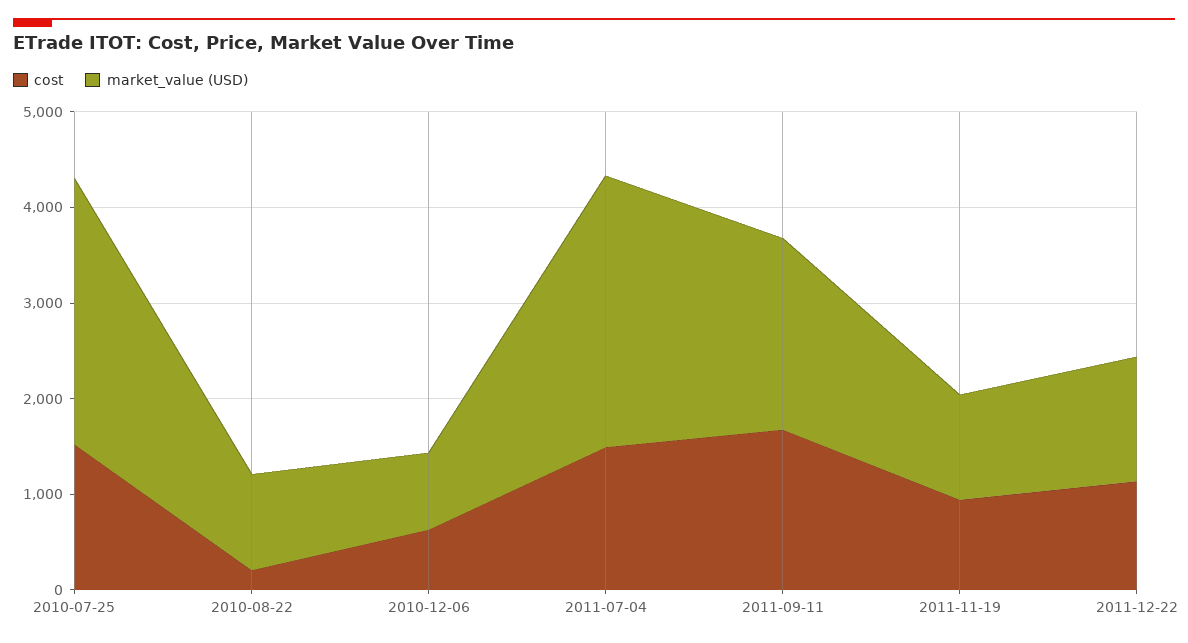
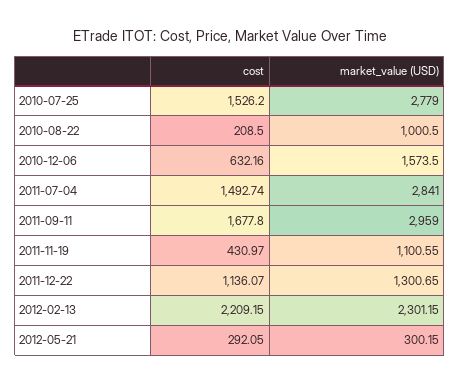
market_value (USD), 2010-12-06: 800 -> 1573.5
market_value (USD), 2011-09-11: 2000 -> 2959
cost, 2011-11-19: 1000 -> 430.97
cost, 2012-02-13: none -> 2209.15
market_value (USD), 2012-02-13: none -> 2301.15
cost, 2012-05-21: none -> 292.05
market_value (USD), 2012-05-21: none -> 300.15

